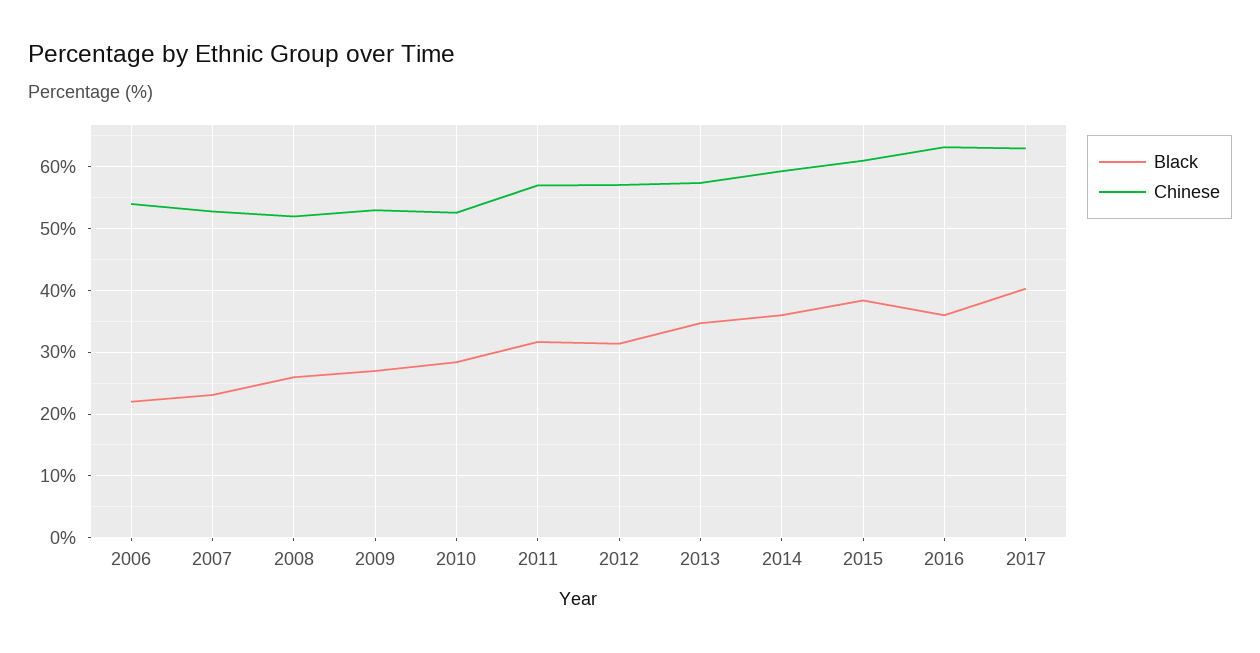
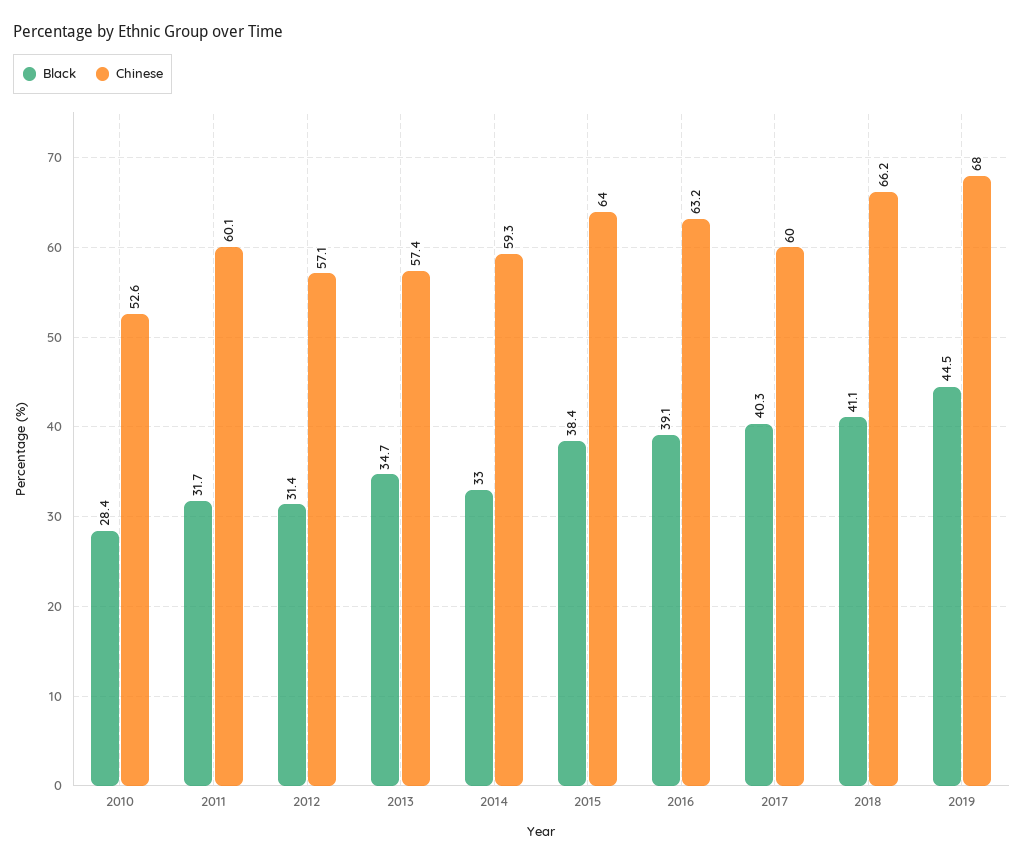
Black, 2006: 22 -> none
Chinese, 2006: 54 -> none
Black, 2007: 23 -> none
Chinese, 2007: 53 -> none
Black, 2008: 26 -> none
Chinese, 2008: 52 -> none
Black, 2009: 27 -> none
Chinese, 2009: 53 -> none
Chinese, 2011: 57 -> 60.1
Black, 2014: 36 -> 33
Chinese, 2015: 61 -> 64
Black, 2016: 36 -> 39.1
Chinese, 2017: 63 -> 60
Black, 2018: none -> 41.1
Chinese, 2018: none -> 66.2
Black, 2019: none -> 44.5
Chinese, 2019: none -> 68

